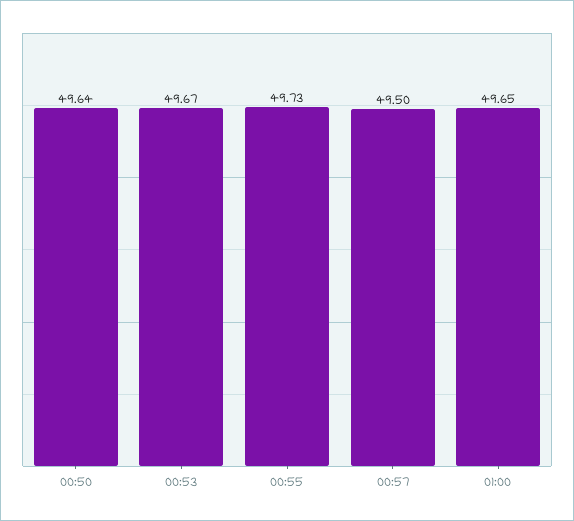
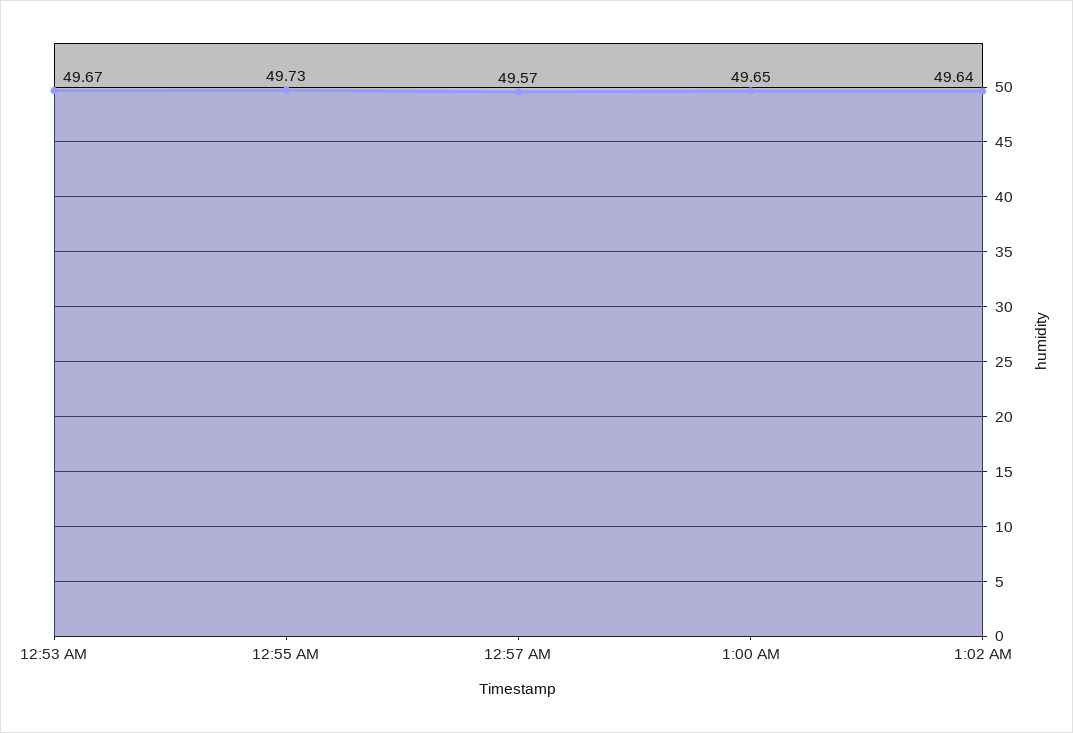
00:50: 49.64 -> none
00:57: 49.5 -> 49.57
1:02 AM: none -> 49.64

